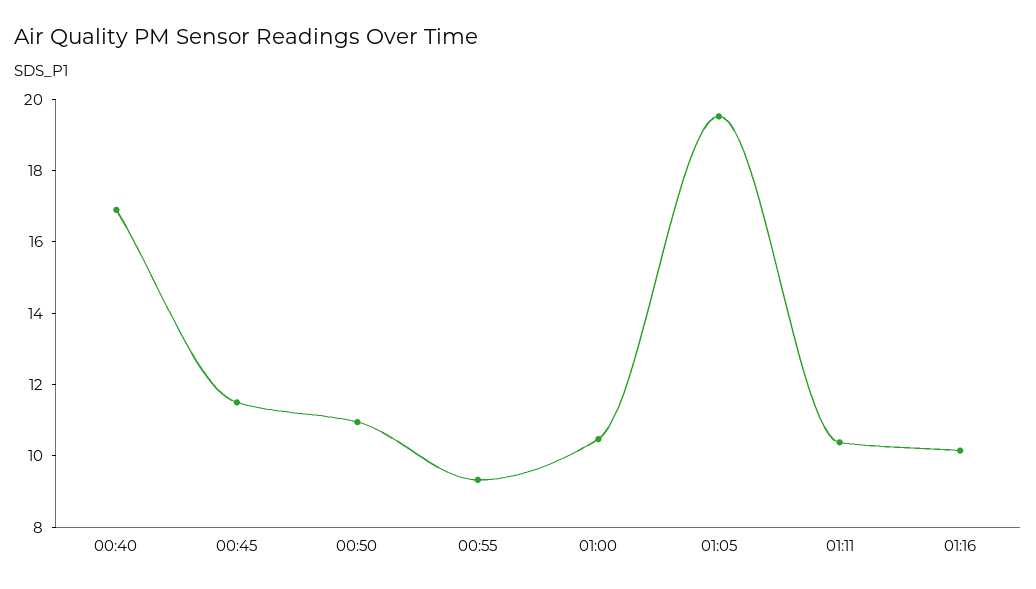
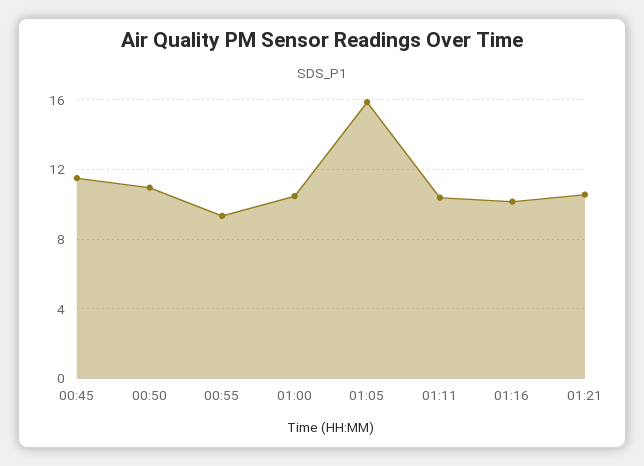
00:40: 17 -> none
01:05: 19.5 -> 16
01:21: none -> 10.5

